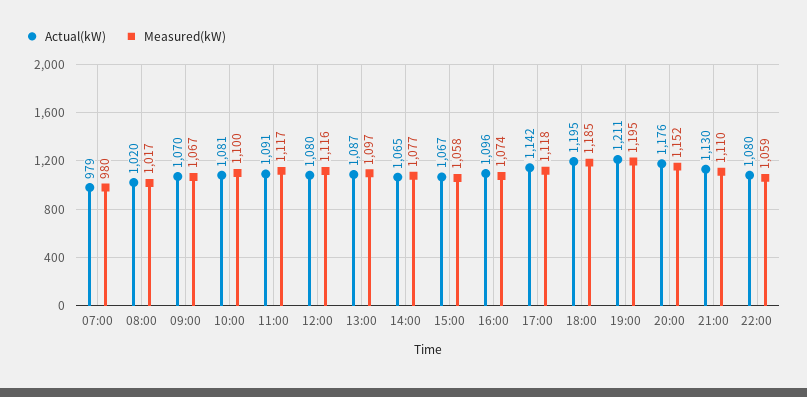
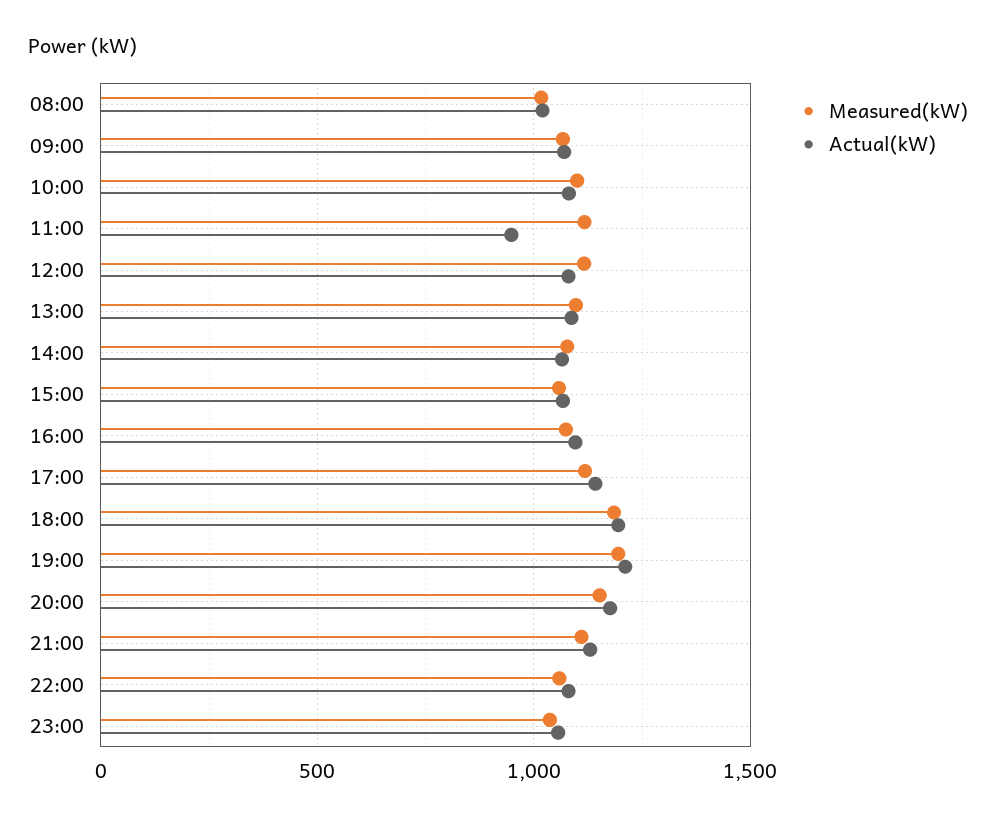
Actual(kW), 07:00: 979 -> none
Measured(kW), 07:00: 980 -> none
Actual(kW), 11:00: 1091 -> 950
Measured(kW), 23:00: none -> 1050
Actual(kW), 23:00: none -> 1050

